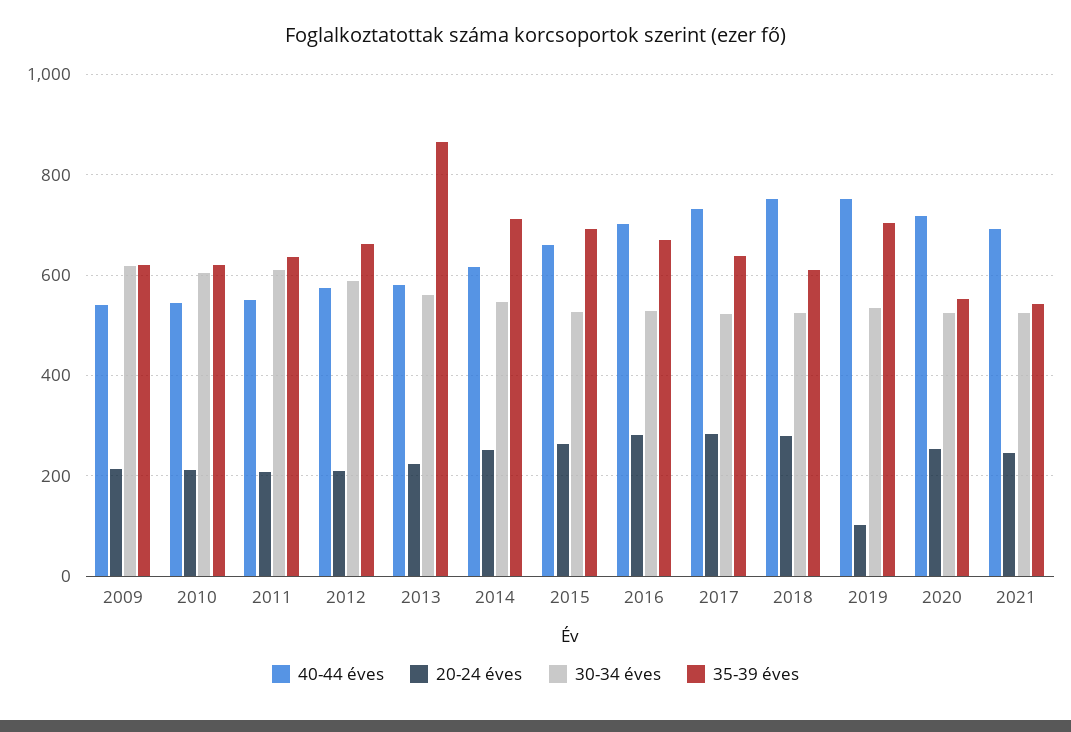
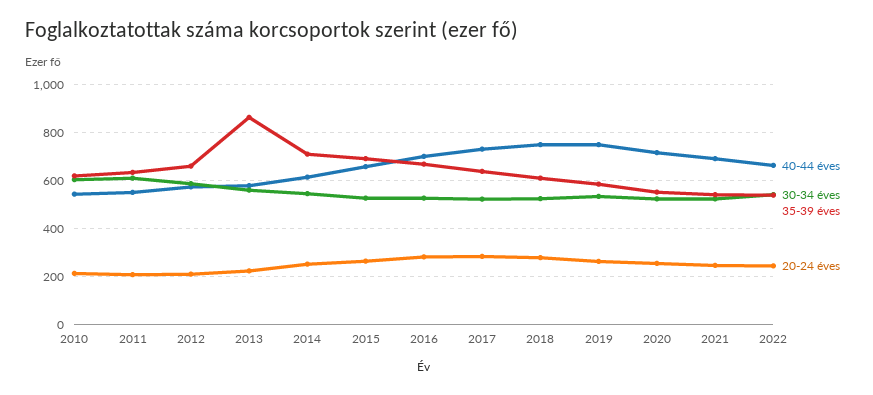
40-44 éves, 2009: 540 -> none
20-24 éves, 2009: 220 -> none
30-34 éves, 2009: 620 -> none
35-39 éves, 2009: 620 -> none
20-24 éves, 2019: 100 -> 250
35-39 éves, 2019: 700 -> 600
40-44 éves, 2022: none -> 650
30-34 éves, 2022: none -> 550
35-39 éves, 2022: none -> 550
20-24 éves, 2022: none -> 250

